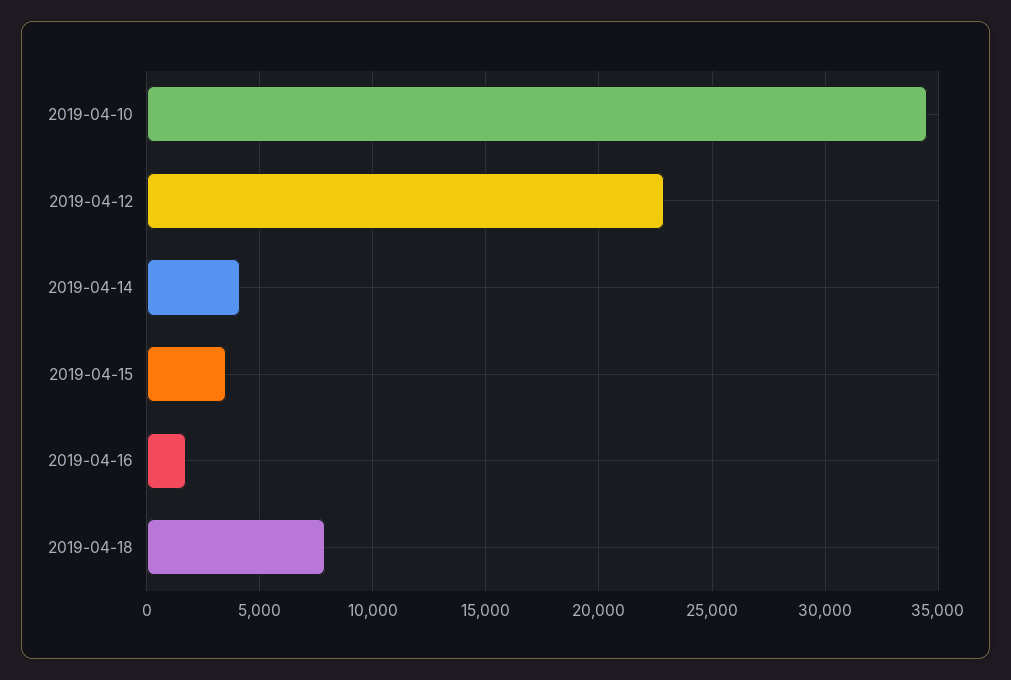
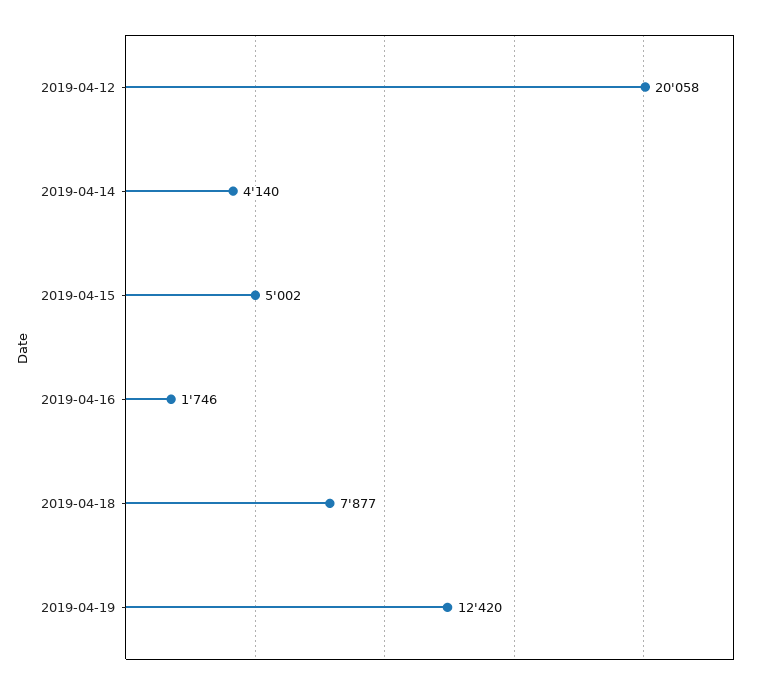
2019-04-10: 34500 -> none
2019-04-12: 23000 -> 20058
2019-04-15: 3500 -> 5002
2019-04-19: none -> 12420

